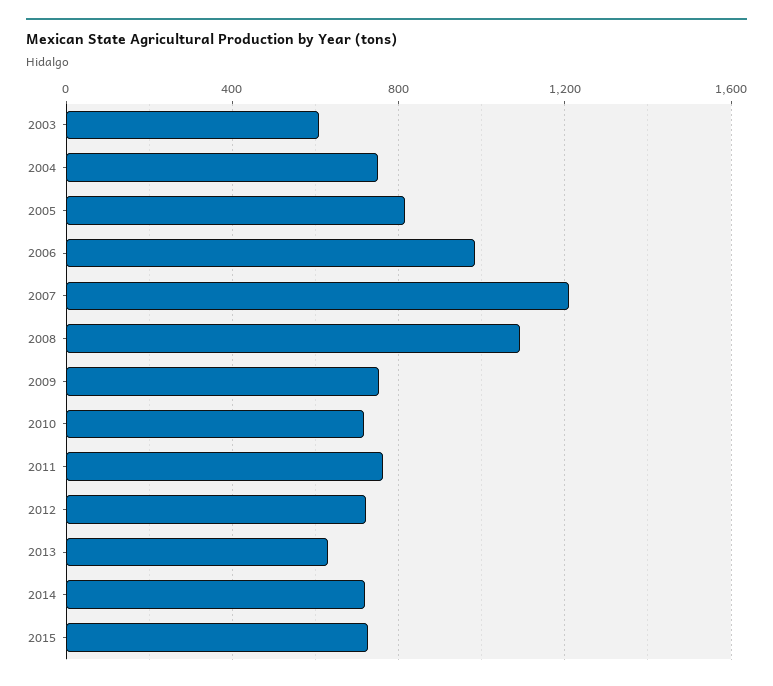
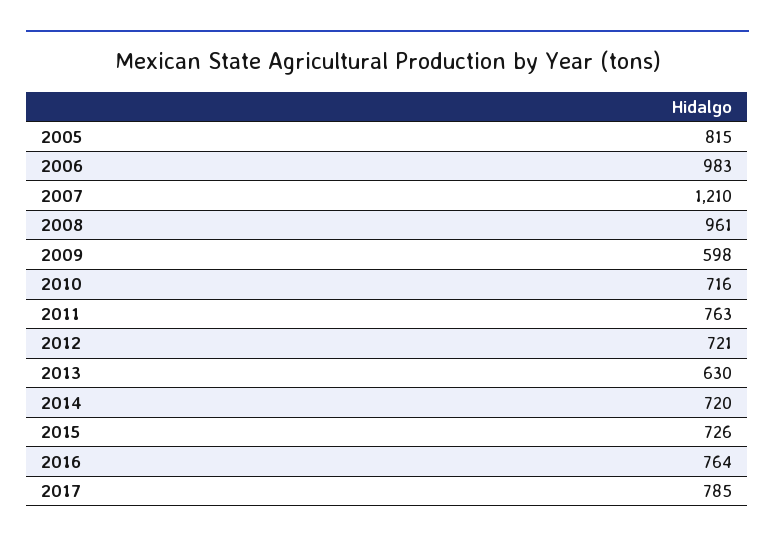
2003: 600 -> none
2004: 750 -> none
2008: 1100 -> 961
2009: 750 -> 598
2016: none -> 764
2017: none -> 785

